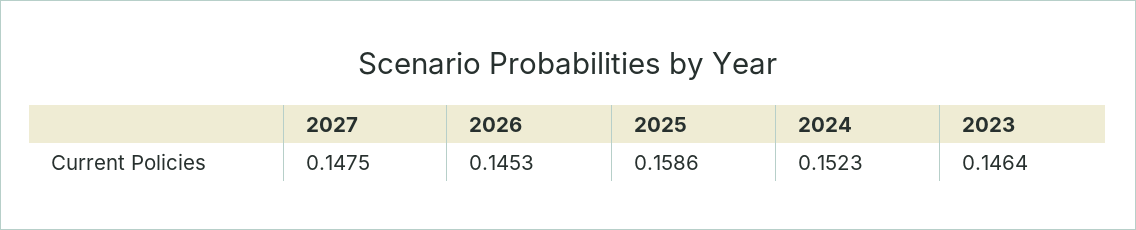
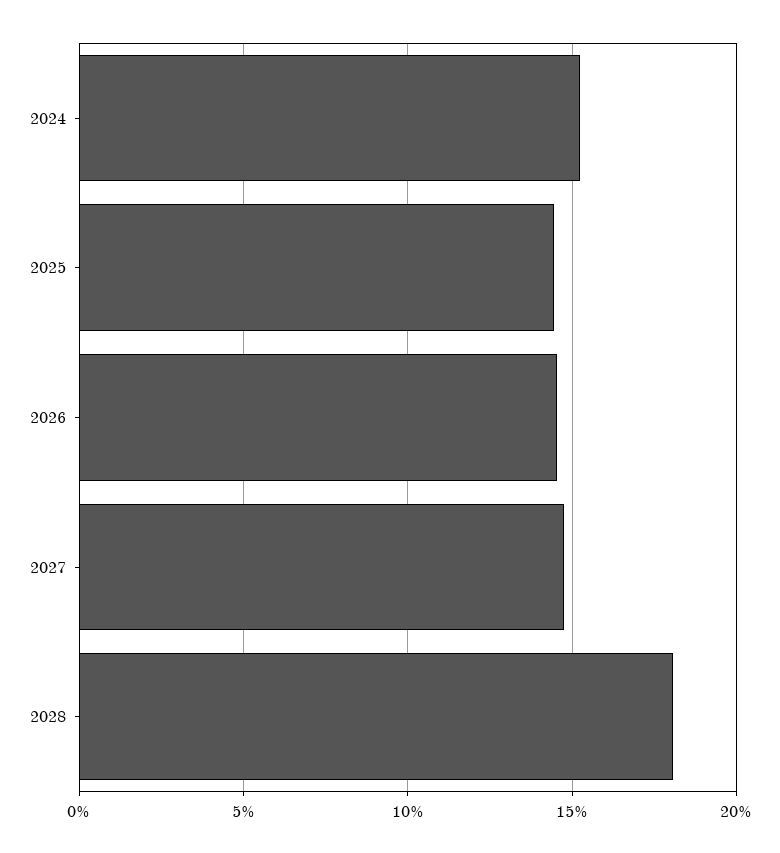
2025: 0.1586 -> 0.145
2023: 0.1464 -> none
2028: none -> 0.18

